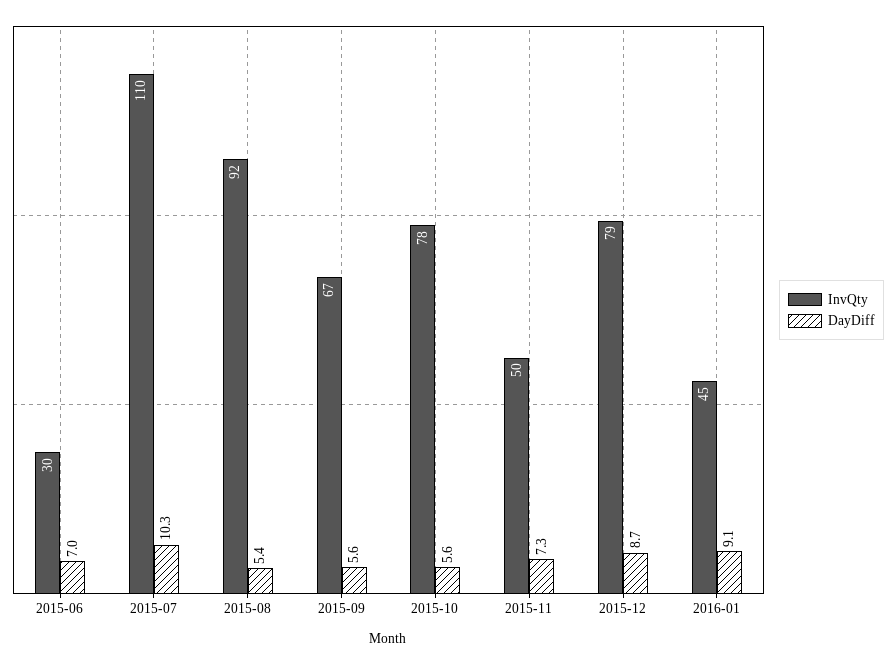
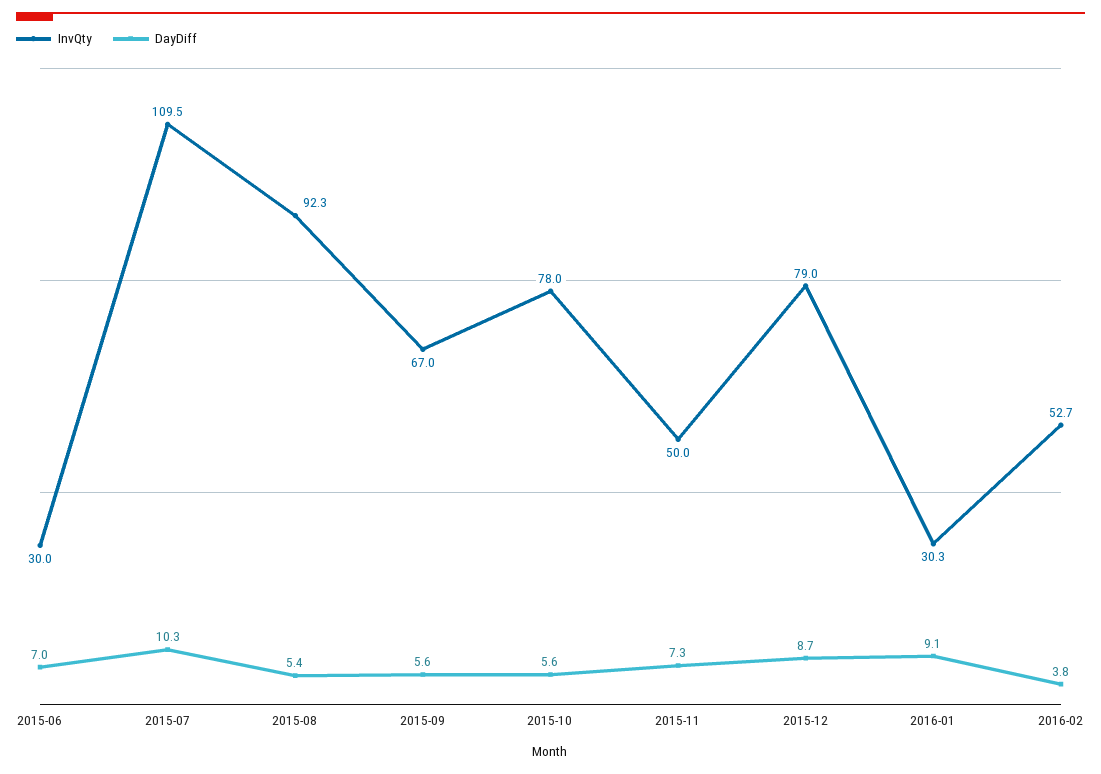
InvQty, 2016-01: 45 -> 30.3
InvQty, 2016-02: none -> 52.7
DayDiff, 2016-02: none -> 3.8

